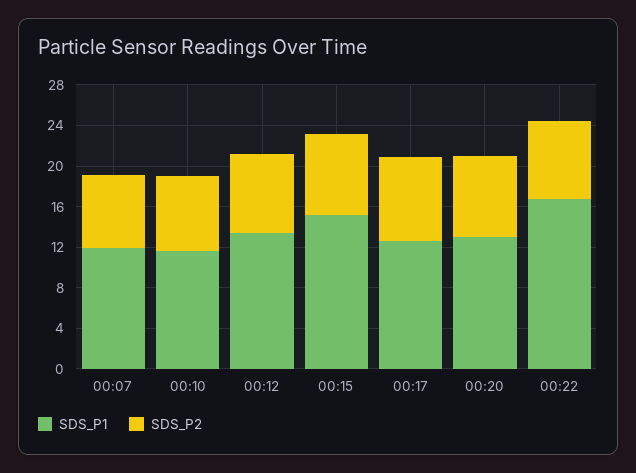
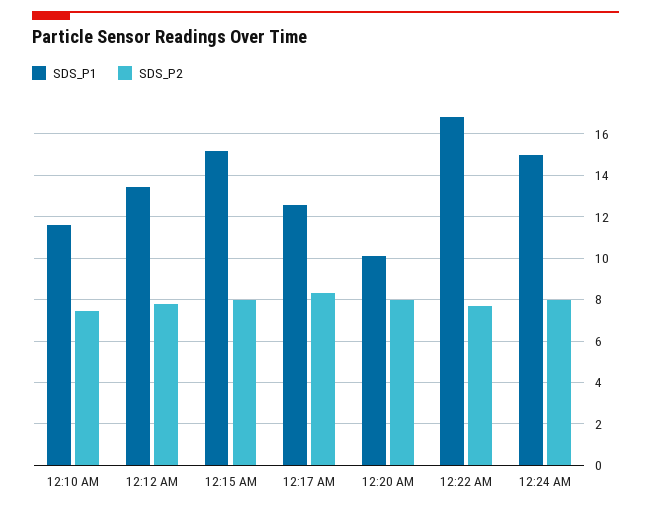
SDS_P1, 00:07: 12 -> none
SDS_P2, 00:07: 7 -> none
SDS_P1, 00:20: 13 -> 10
SDS_P1, 12:24 AM: none -> 15
SDS_P2, 12:24 AM: none -> 8

